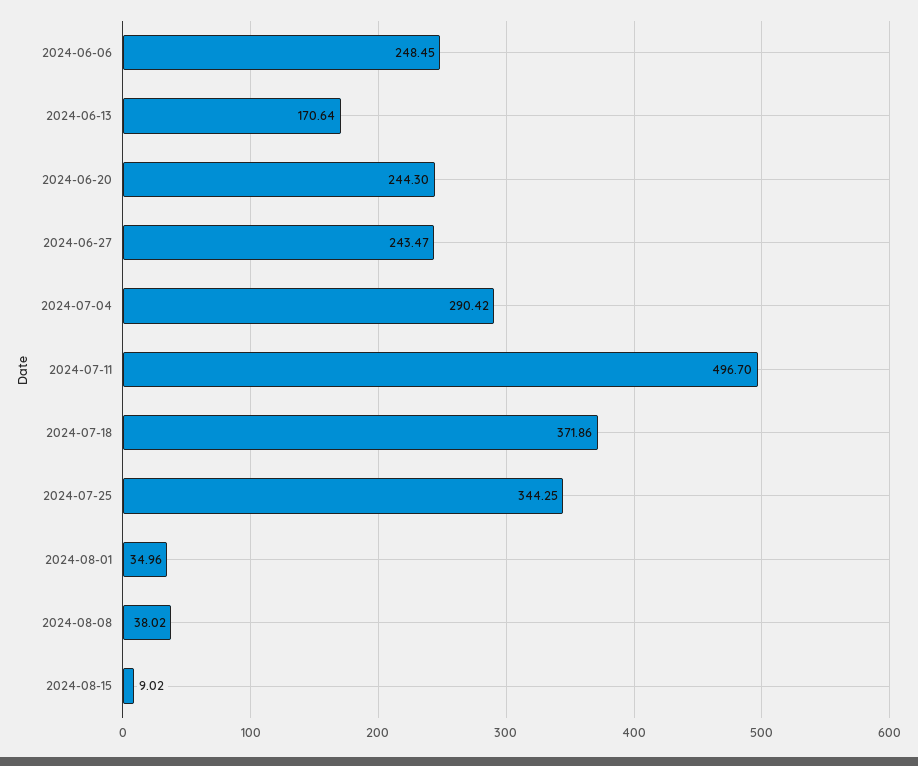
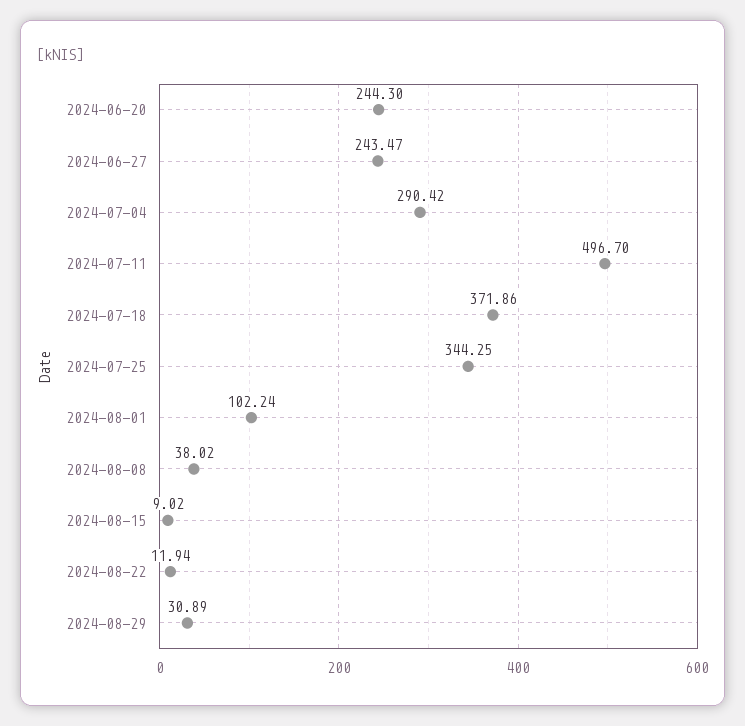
2024-06-06: 248.45 -> none
2024-06-13: 170.64 -> none
2024-08-01: 34.96 -> 102.24
2024-08-22: none -> 11.94
2024-08-29: none -> 30.89

